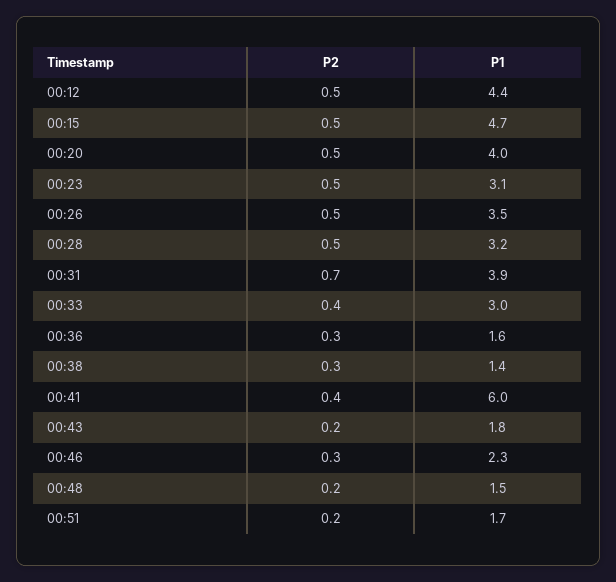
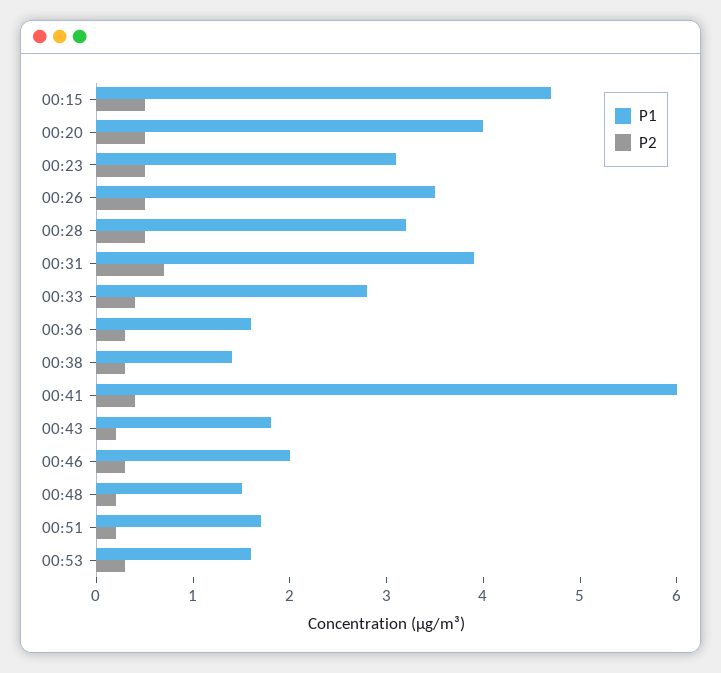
P2, 00:12: 0.5 -> none
P1, 00:12: 4.4 -> none
P1, 00:33: 3 -> 2.8
P1, 00:46: 2.3 -> 2
P1, 00:53: none -> 1.6
P2, 00:53: none -> 0.3

